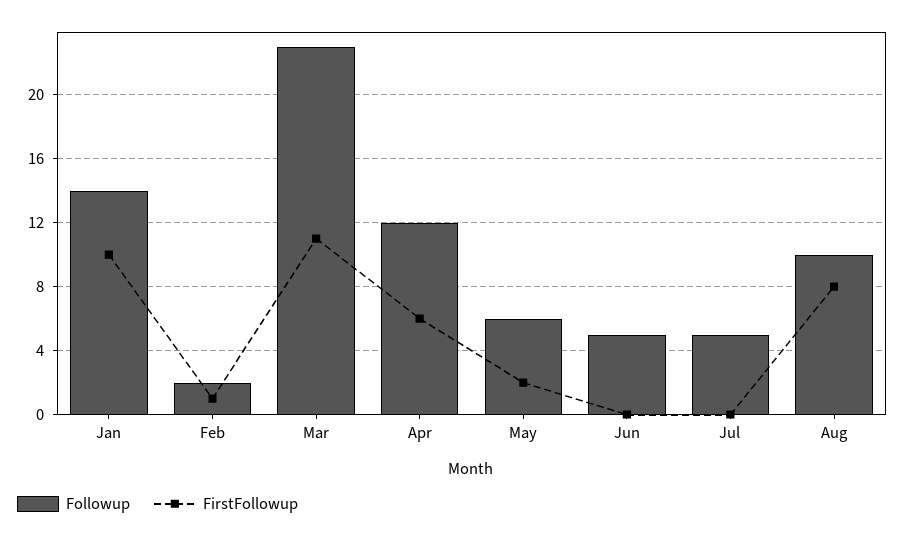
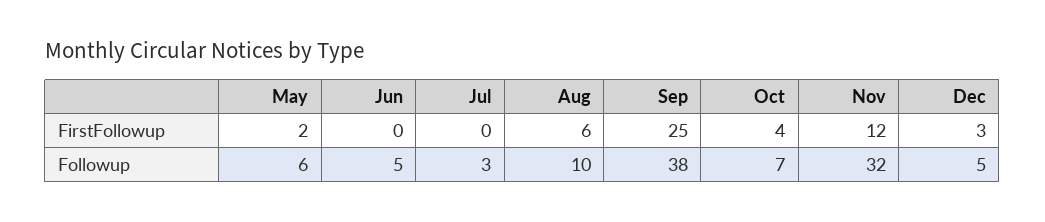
Followup, Jan: 14 -> none
FirstFollowup, Jan: 10 -> none
Followup, Feb: 2 -> none
FirstFollowup, Feb: 1 -> none
Followup, Mar: 23 -> none
FirstFollowup, Mar: 11 -> none
Followup, Apr: 12 -> none
FirstFollowup, Apr: 6 -> none
Followup, Jul: 5 -> 3
FirstFollowup, Aug: 8 -> 6
FirstFollowup, Sep: none -> 25
FirstFollowup, Oct: none -> 4
FirstFollowup, Nov: none -> 12
FirstFollowup, Dec: none -> 3
Followup, Sep: none -> 38
Followup, Oct: none -> 7
Followup, Nov: none -> 32
Followup, Dec: none -> 5

